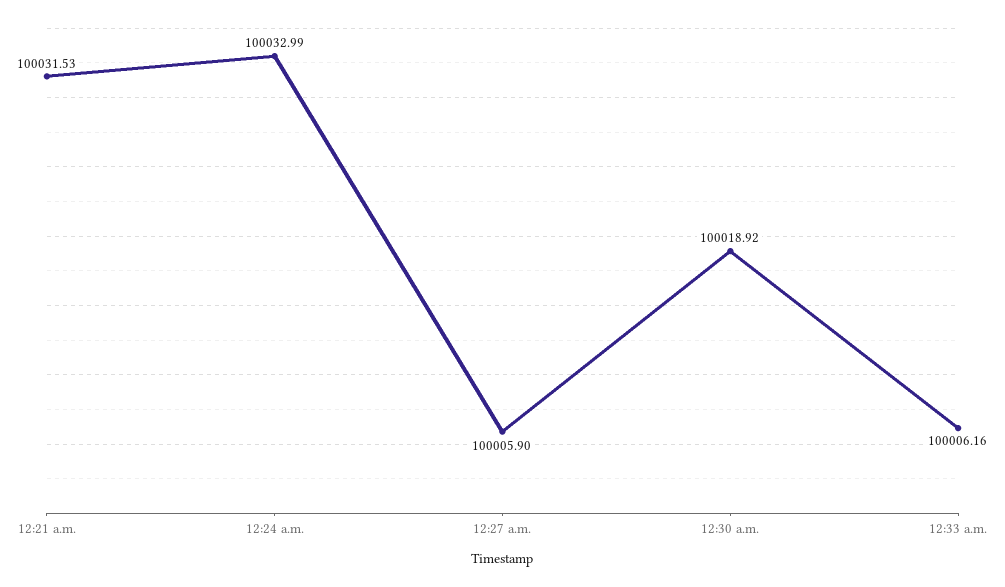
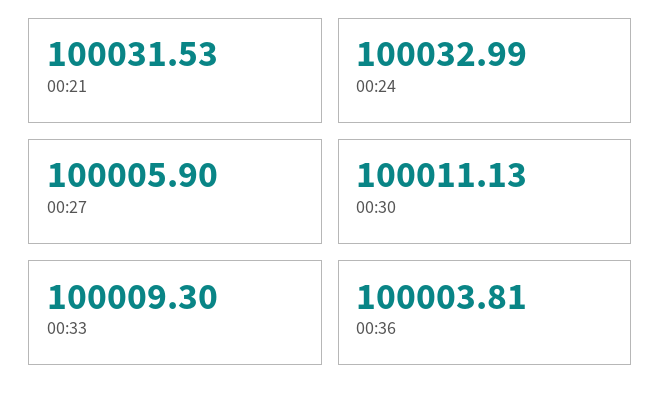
12:30 a.m.: 100018.92 -> 100011.13
12:33 a.m.: 100006.16 -> 100009.3
00:36: none -> 100003.81

